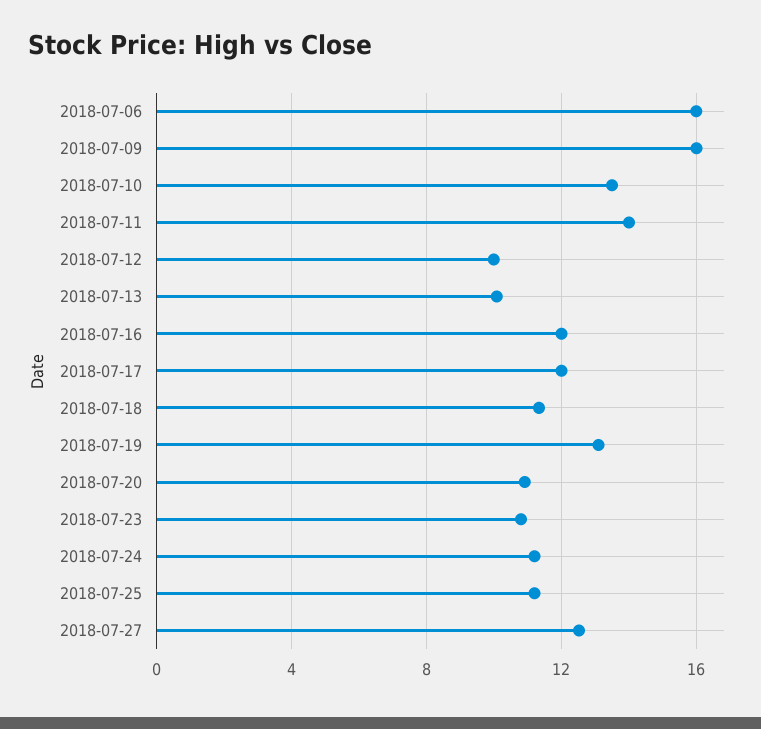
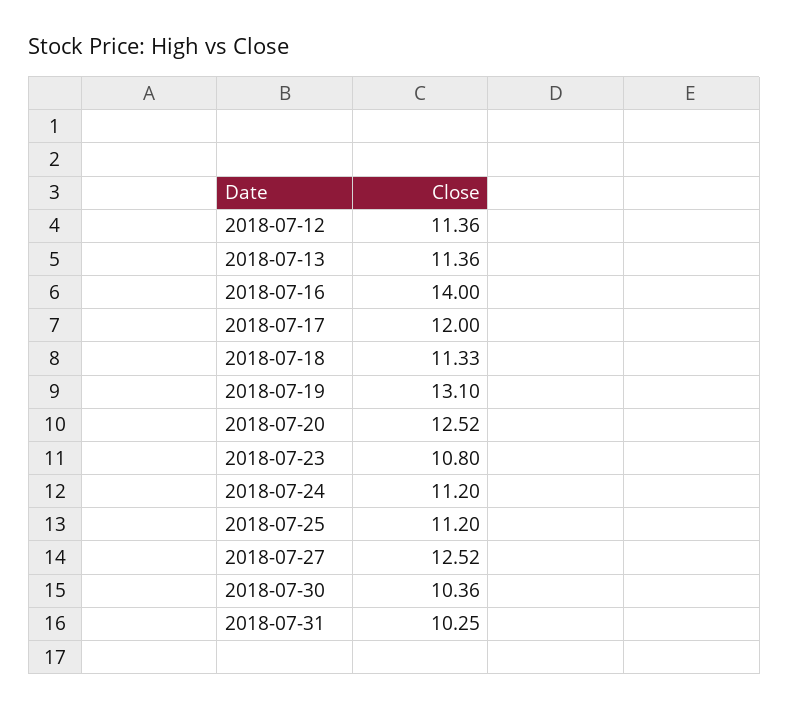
2018-07-06: 16 -> none
2018-07-09: 16 -> none
2018-07-10: 13.5 -> none
2018-07-11: 14 -> none
2018-07-12: 10 -> 11.36
2018-07-13: 10 -> 11.36
2018-07-16: 12 -> 14
2018-07-20: 11 -> 12.52
2018-07-30: none -> 10.36
2018-07-31: none -> 10.25

